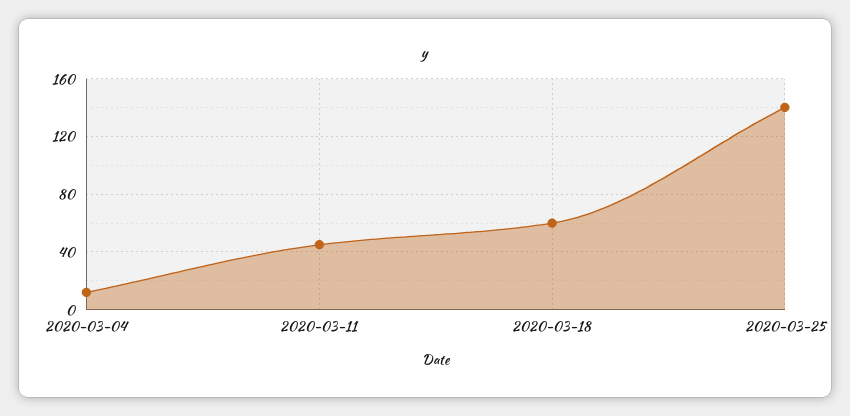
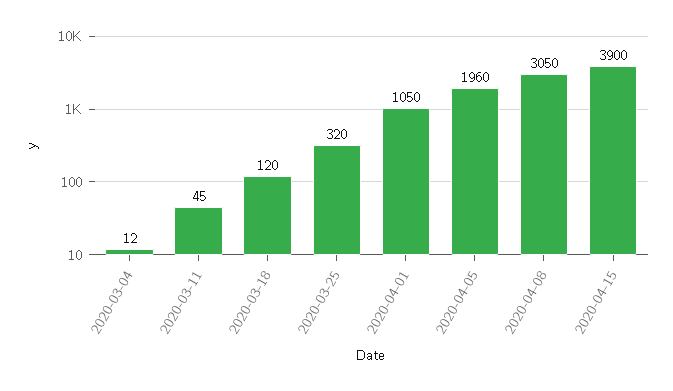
2020-03-18: 60 -> 120
2020-03-25: 140 -> 320
2020-04-01: none -> 1050
2020-04-05: none -> 1960
2020-04-08: none -> 3050
2020-04-15: none -> 3900

